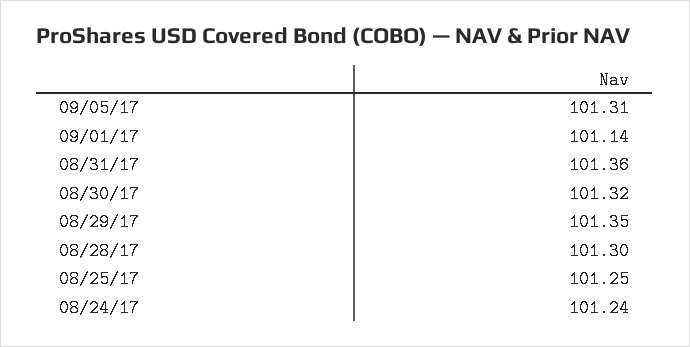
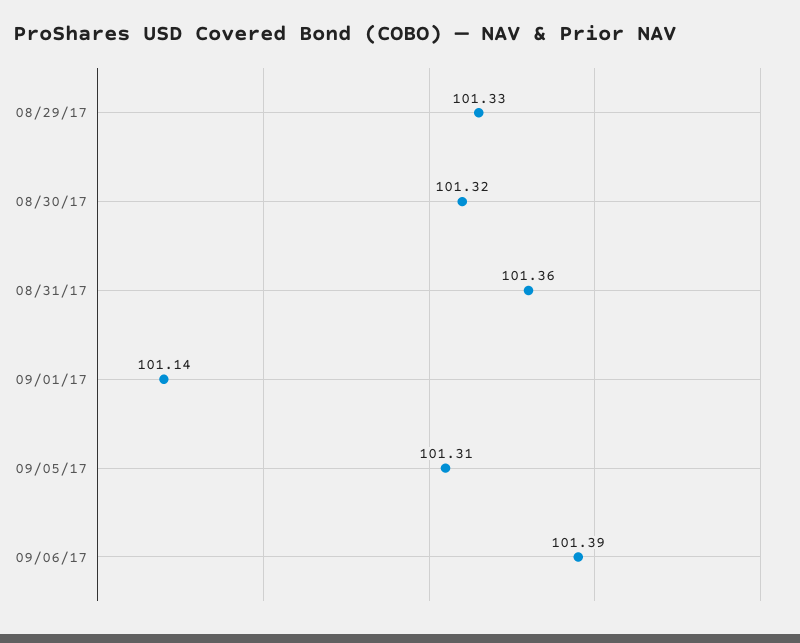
08/29/17: 101.35 -> 101.33
08/28/17: 101.3 -> none
08/25/17: 101.25 -> none
08/24/17: 101.24 -> none
09/06/17: none -> 101.39

